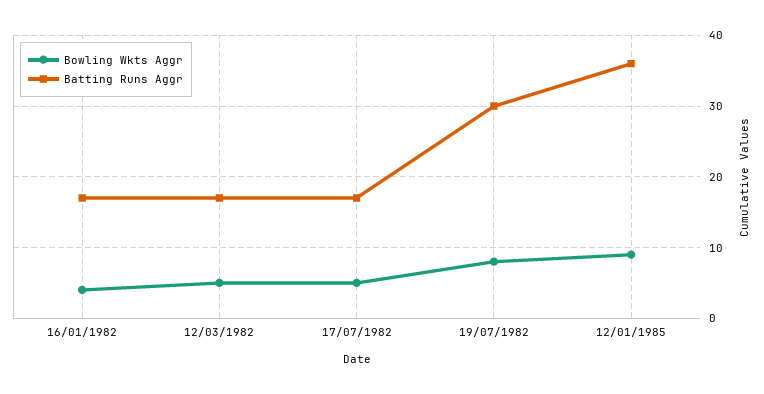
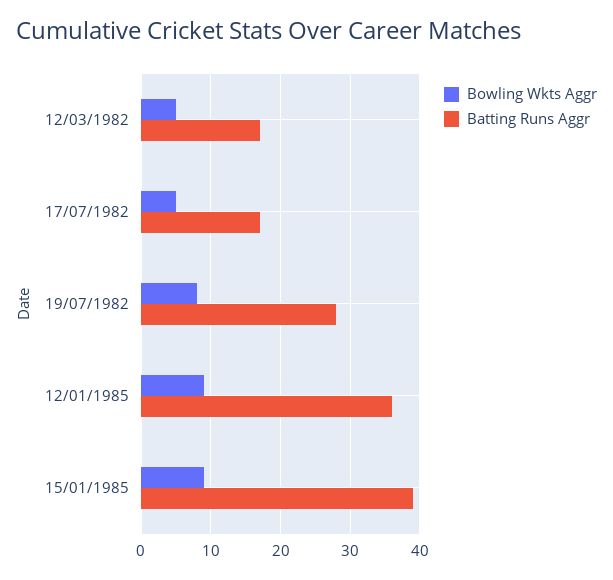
Bowling Wkts Aggr, 16/01/1982: 4 -> none
Batting Runs Aggr, 16/01/1982: 17 -> none
Batting Runs Aggr, 19/07/1982: 30 -> 28
Bowling Wkts Aggr, 15/01/1985: none -> 9
Batting Runs Aggr, 15/01/1985: none -> 39

